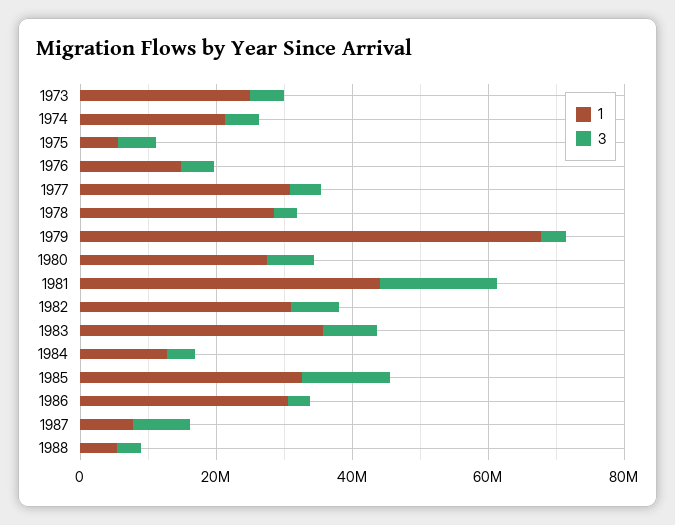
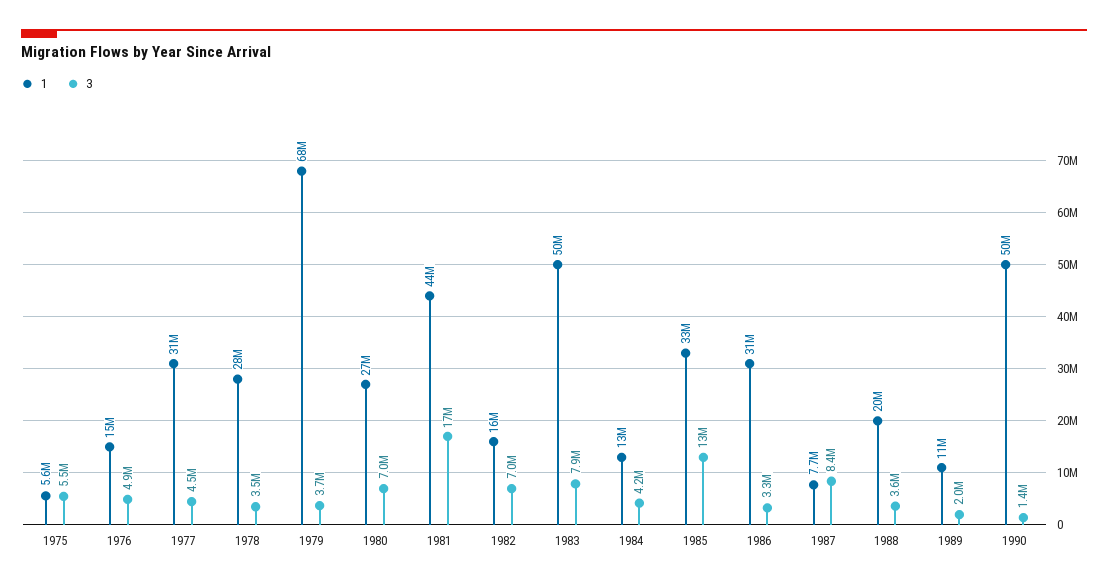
1, 1973: 25000000 -> none
3, 1973: 5000000 -> none
1, 1974: 20000000 -> none
3, 1974: 5000000 -> none
1, 1982: 30000000 -> 16000000
1, 1983: 35000000 -> 50000000
1, 1988: 5000000 -> 20000000
1, 1989: none -> 11000000
3, 1989: none -> 2000000
1, 1990: none -> 50000000
3, 1990: none -> 1400000

